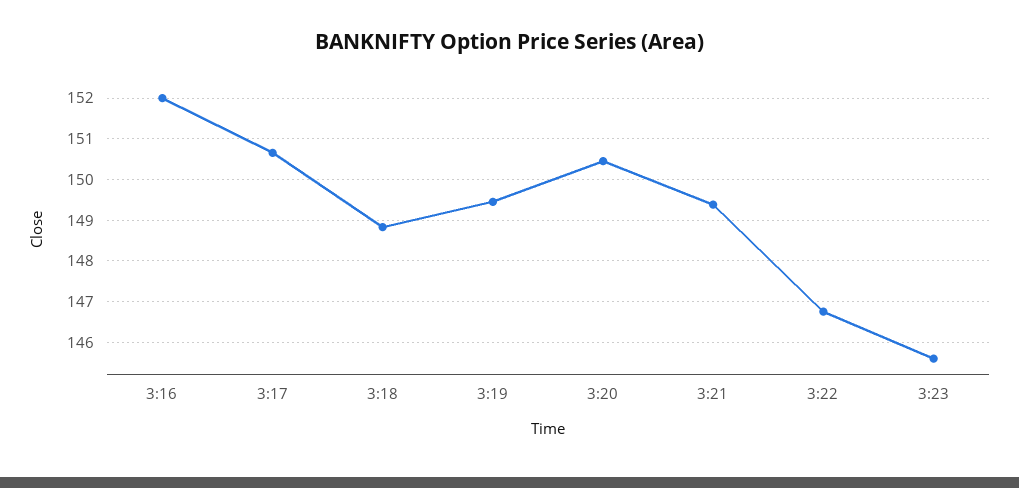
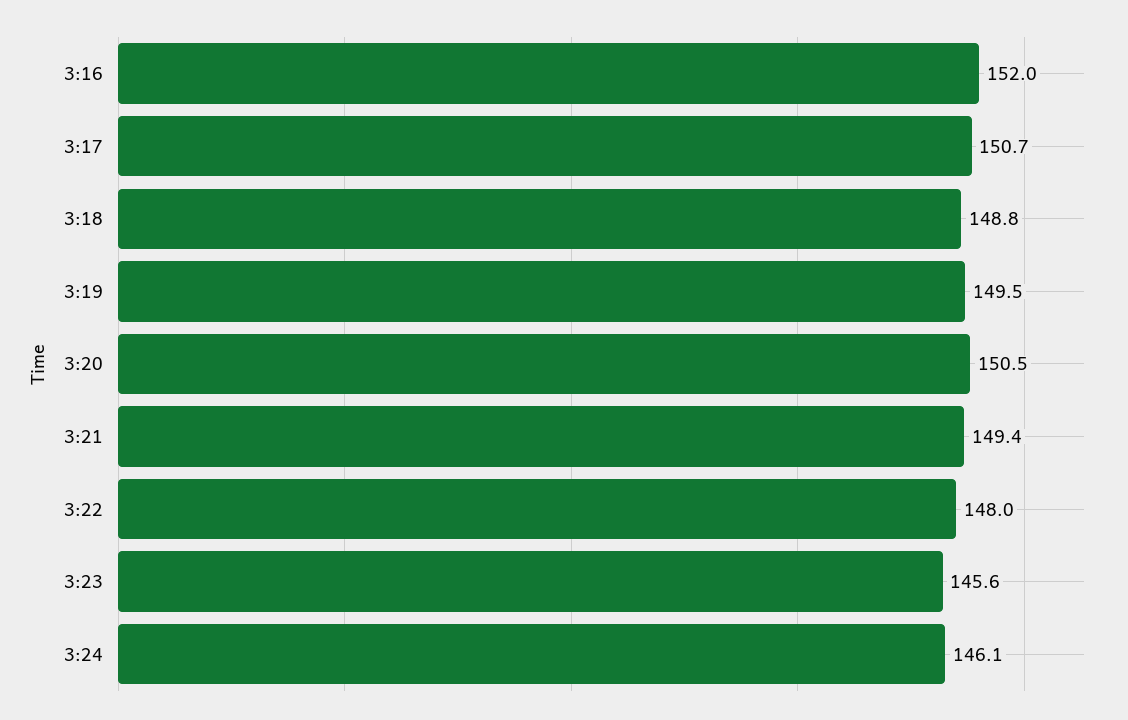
3:22: 146.8 -> 148
3:24: none -> 146.1

